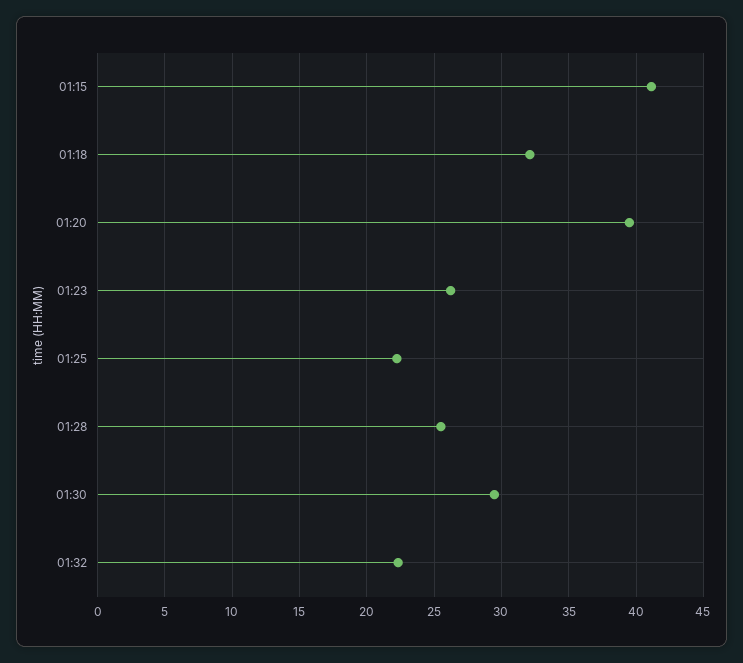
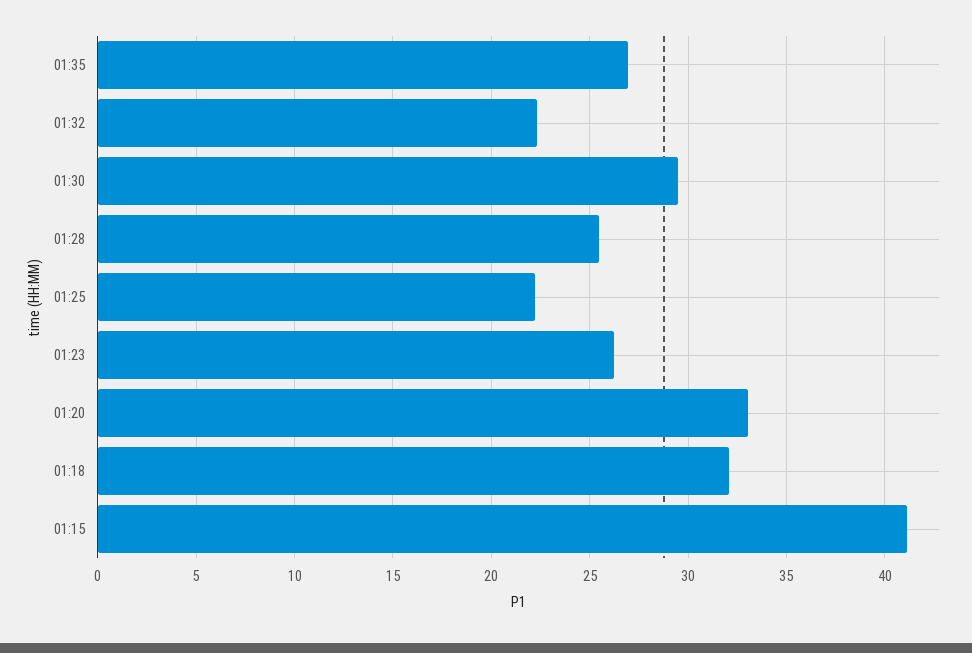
01:20: 39.5 -> 33
01:35: none -> 27

